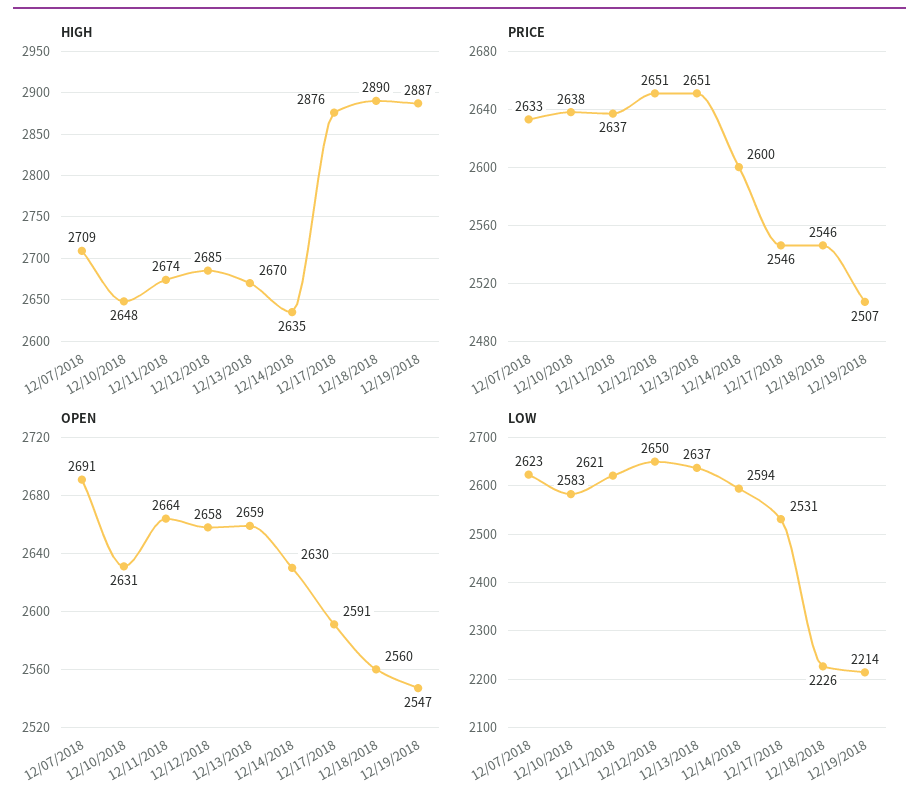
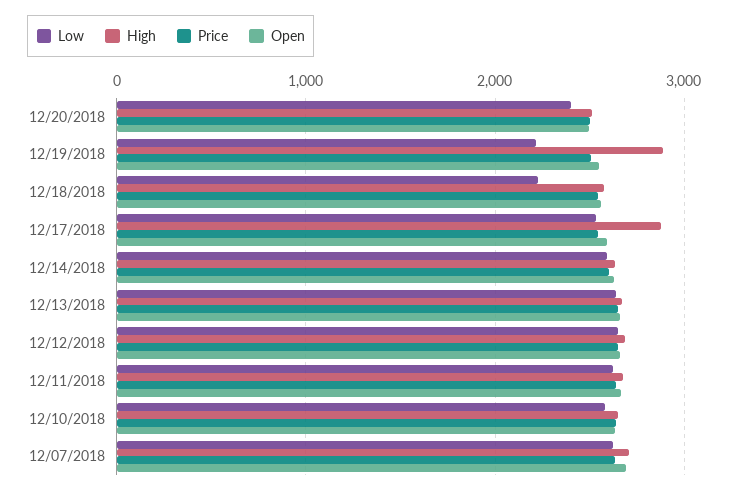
HIGH, 12/18/2018: 2890 -> 2600
LOW, 12/20/2018: none -> 2400
HIGH, 12/20/2018: none -> 2500
PRICE, 12/20/2018: none -> 2500
OPEN, 12/20/2018: none -> 2500

